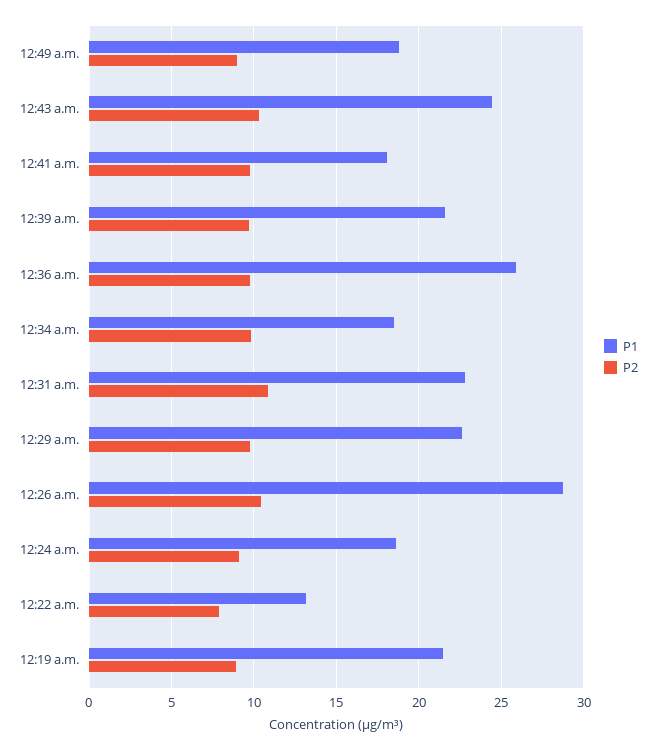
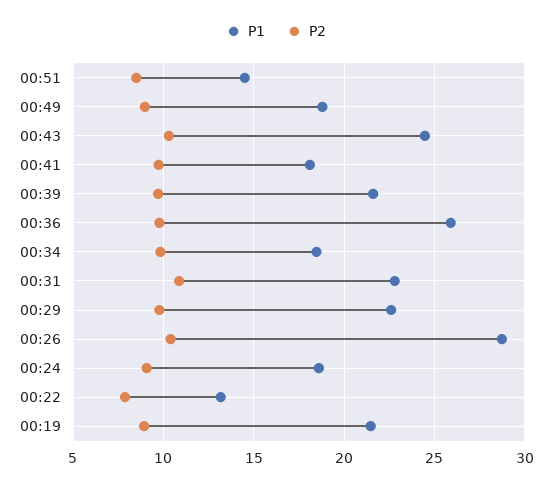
P1, 00:51: none -> 14.5
P2, 00:51: none -> 8.5

